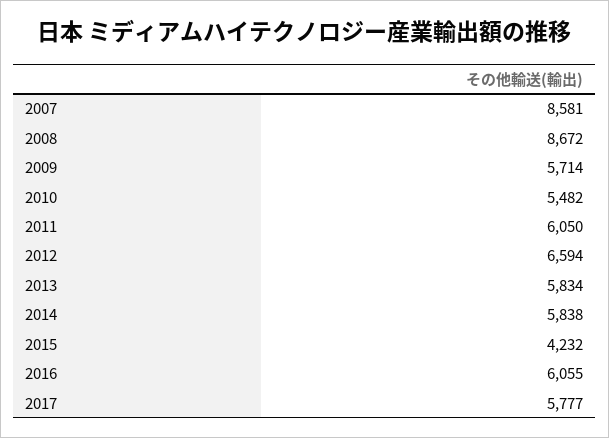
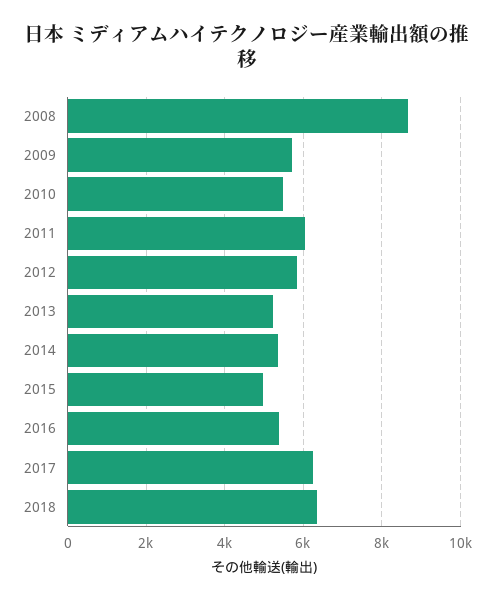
2007: 8581 -> none
2012: 6594 -> 5800
2013: 5834 -> 5200
2014: 5838 -> 5400
2015: 4232 -> 5000
2016: 6055 -> 5400
2017: 5777 -> 6200
2018: none -> 6400

